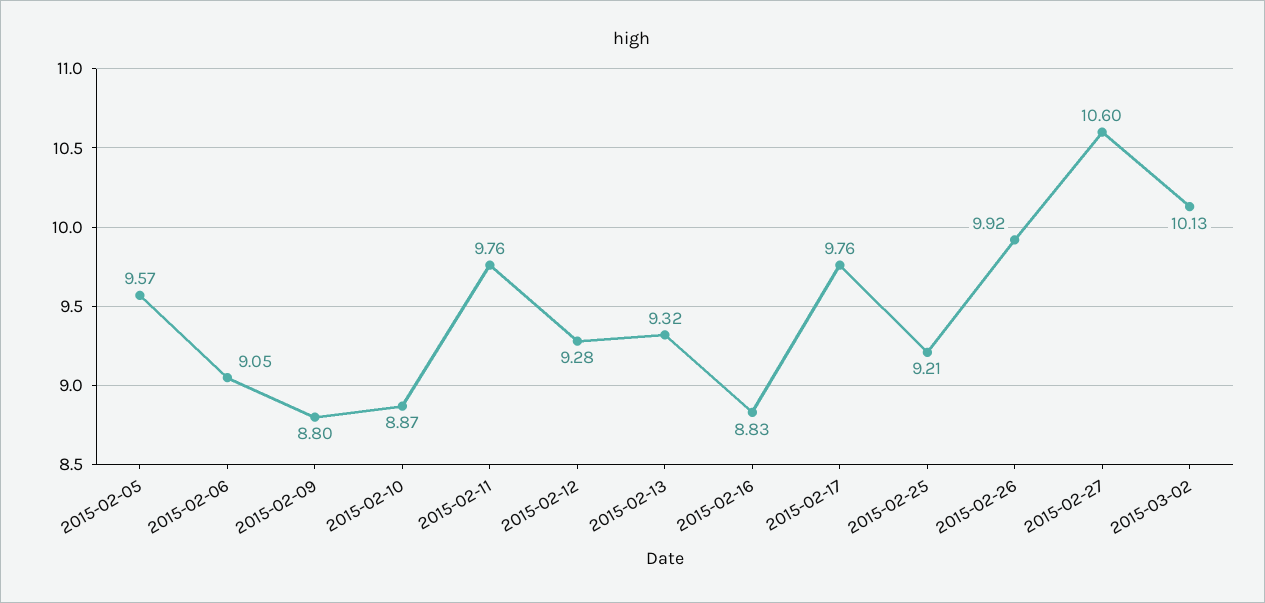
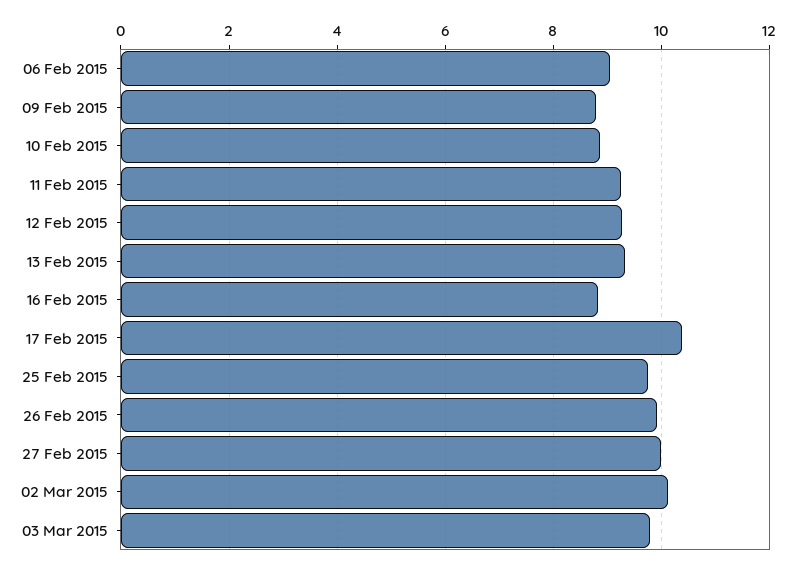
2015-02-05: 9.57 -> none
2015-02-11: 9.76 -> 9.2
2015-02-17: 9.76 -> 10.4
2015-02-25: 9.21 -> 9.8
2015-02-27: 10.6 -> 10
03 Mar 2015: none -> 9.8

